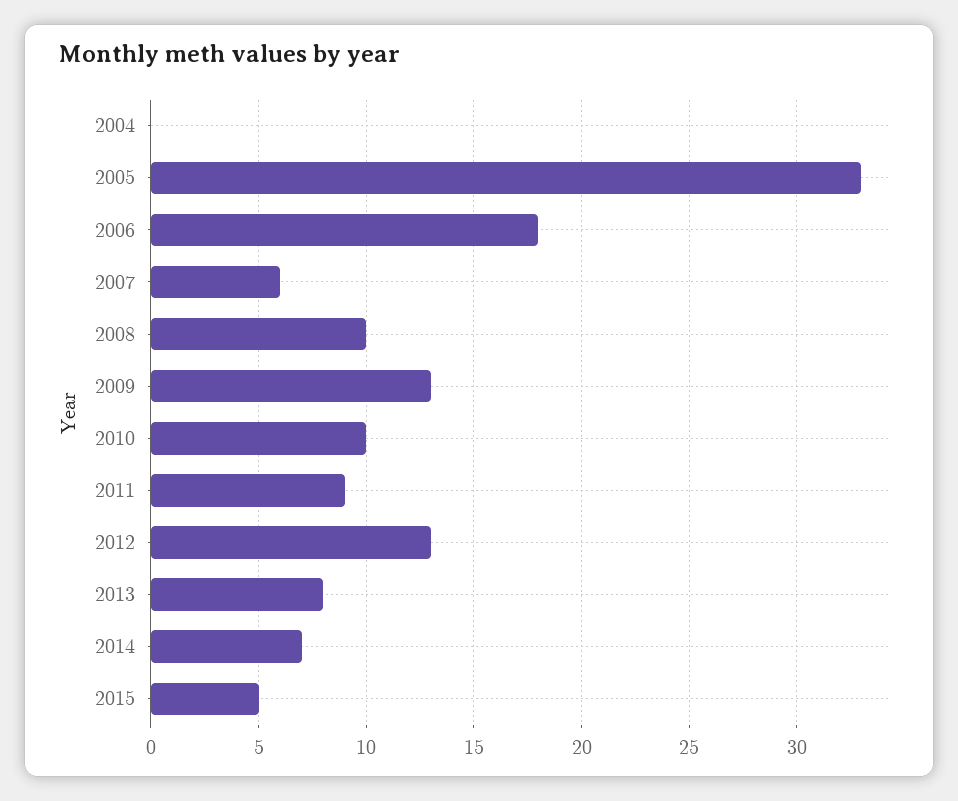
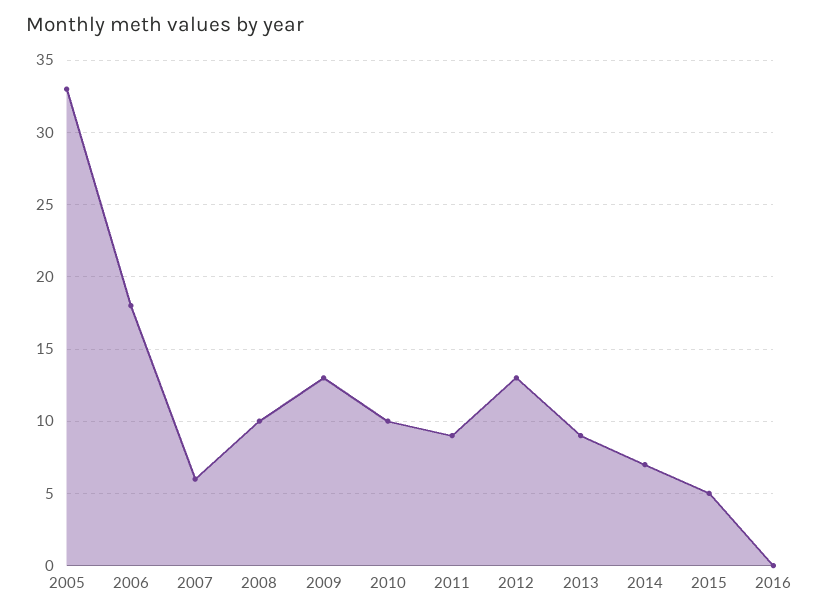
2004: 0 -> none
2013: 8 -> 9
2016: none -> 0

